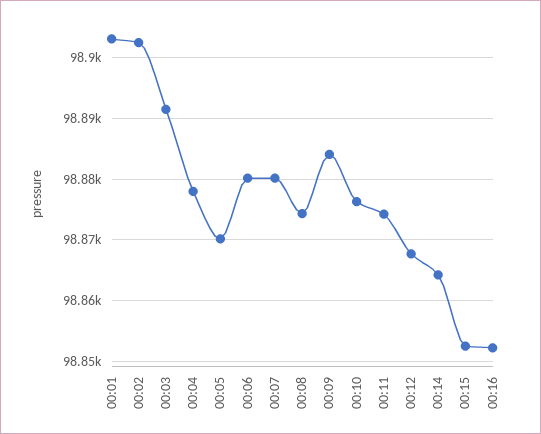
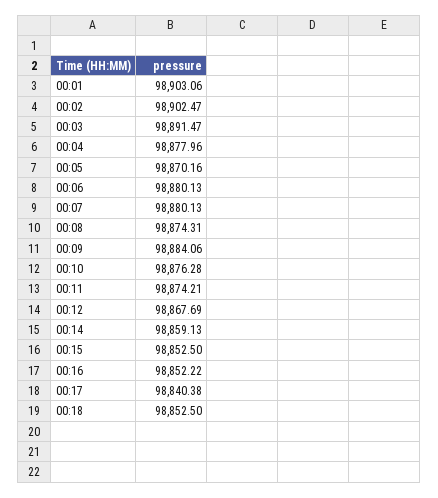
00:14: 98864 -> 98859.13
00:17: none -> 98840.38
00:18: none -> 98852.5

